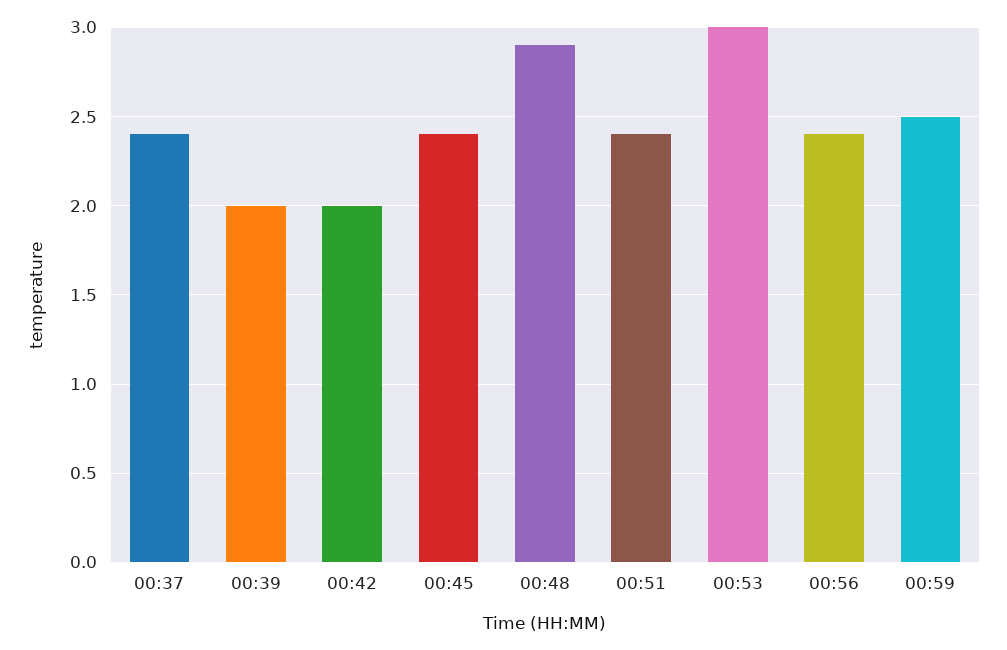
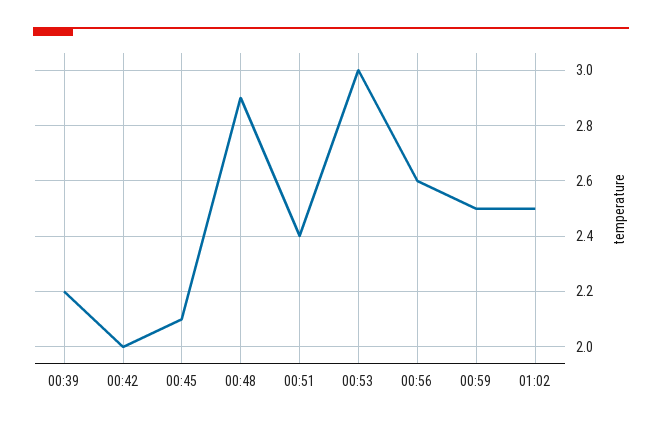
00:37: 2.4 -> none
00:39: 2 -> 2.2
00:45: 2.4 -> 2.1
00:56: 2.4 -> 2.6
01:02: none -> 2.5

